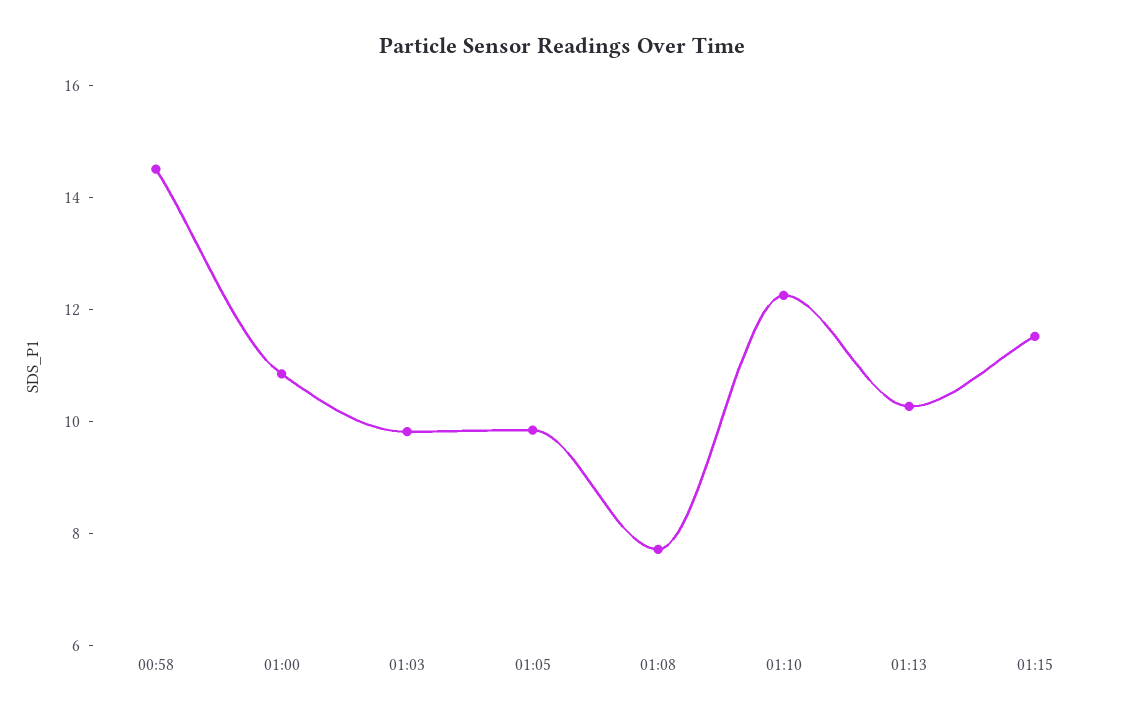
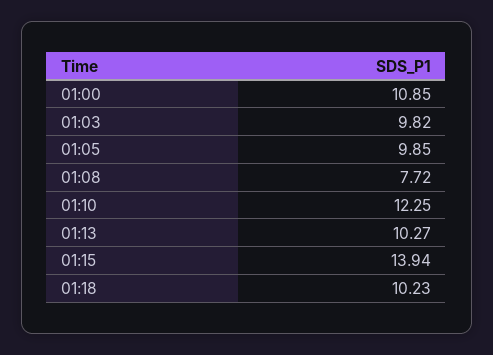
00:58: 14.5 -> none
01:15: 11.5 -> 13.94
01:18: none -> 10.23

